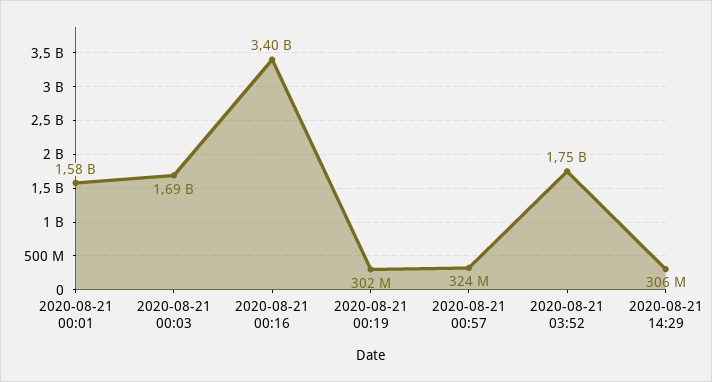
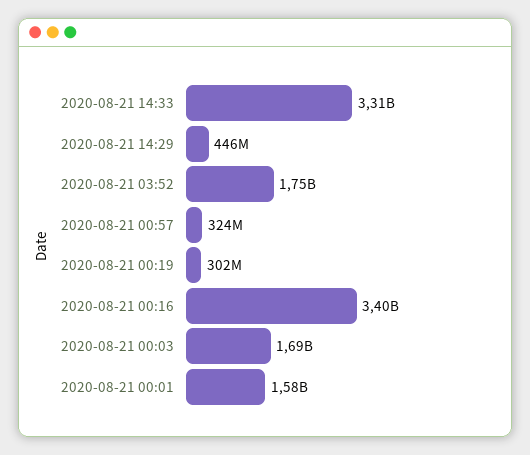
2020-08-21 14:29: 306000000 -> 446000000
2020-08-21 14:33: none -> 3310000000

